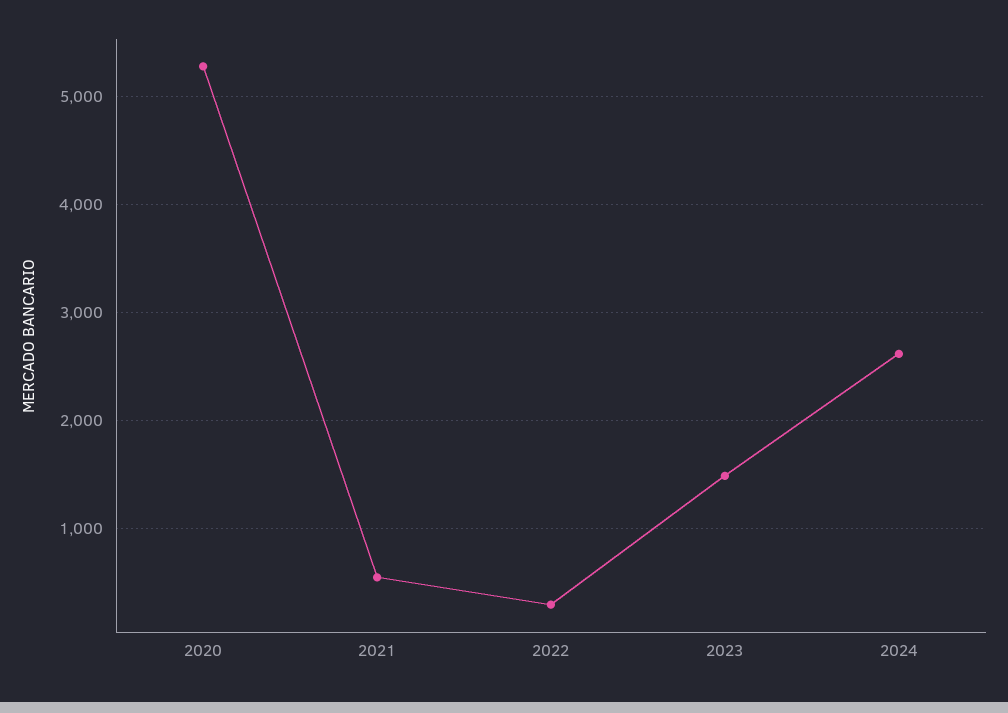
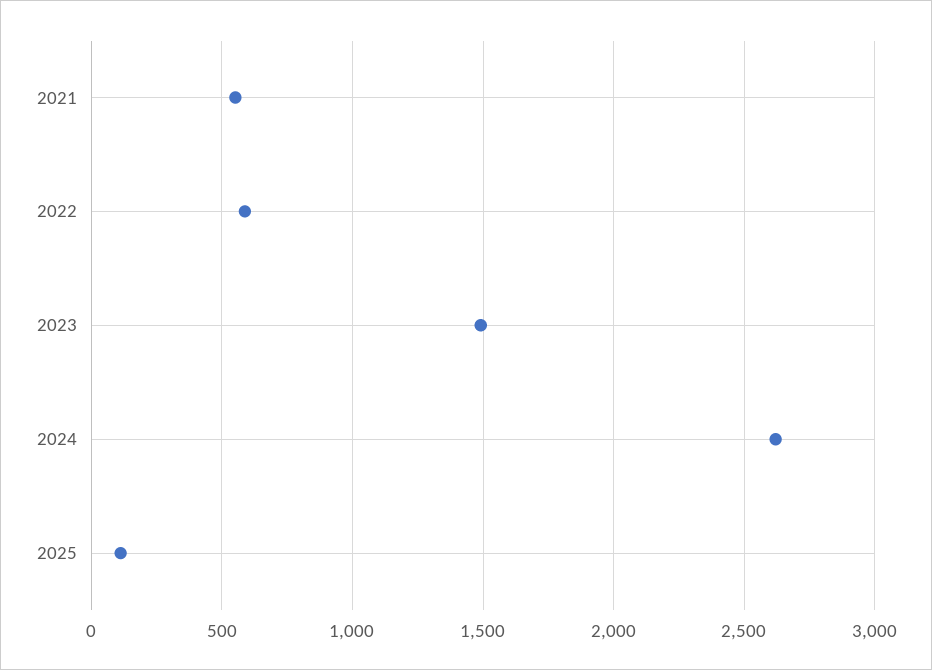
2020: 5300 -> none
2022: 300 -> 600
2025: none -> 100

